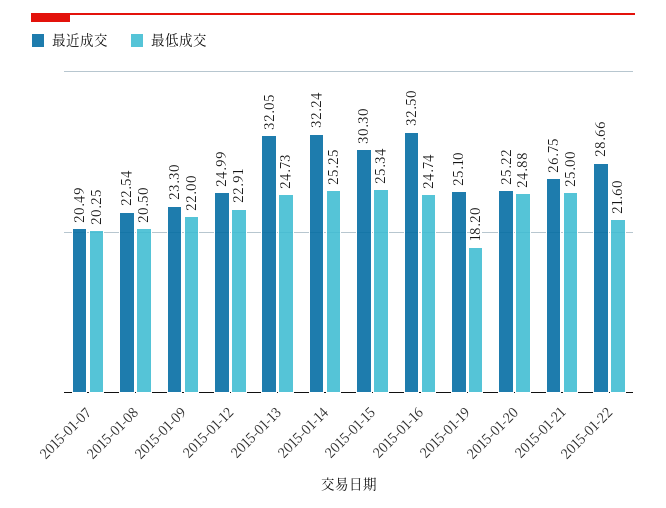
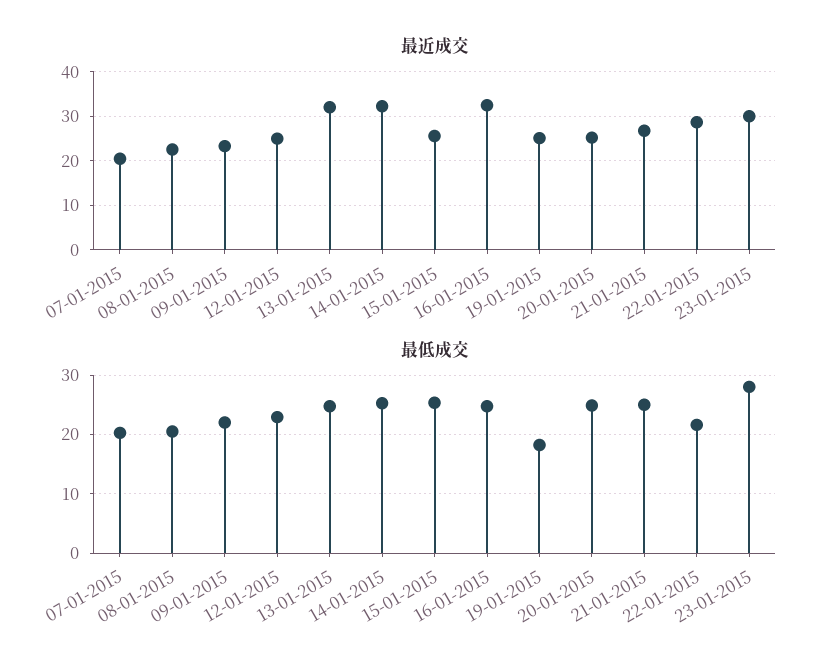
最近成交, 2015-01-15: 30.3 -> 26
最近成交, 23-01-2015: none -> 30
最低成交, 23-01-2015: none -> 28

